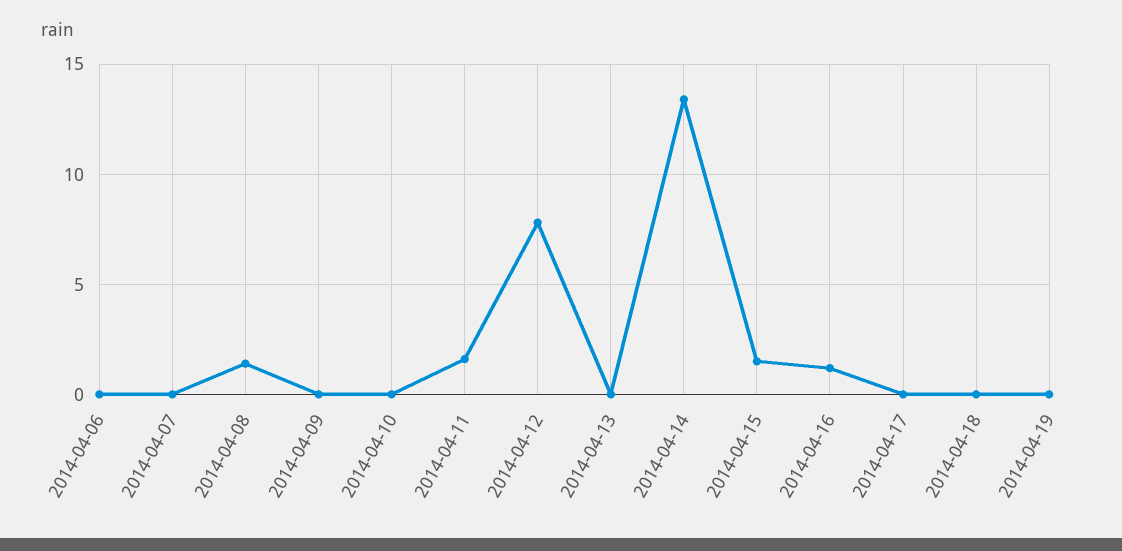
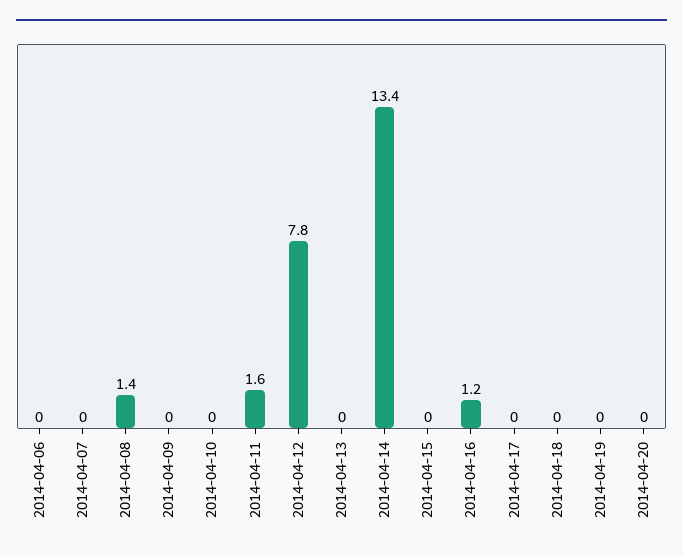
2014-04-15: 1.5 -> 0
2014-04-20: none -> 0

